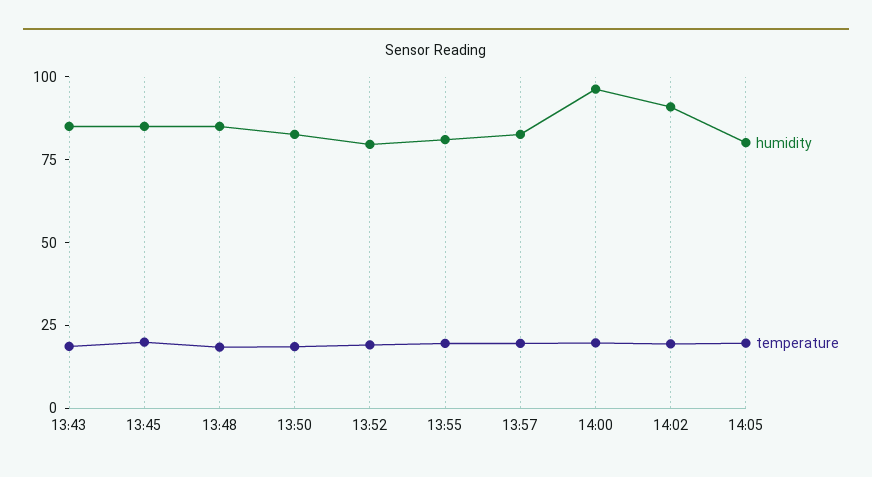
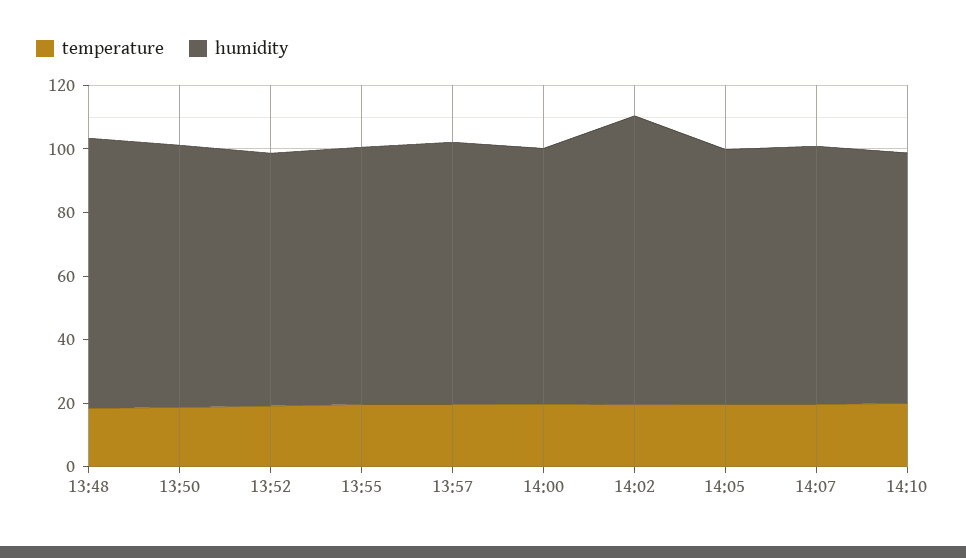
humidity, 13:43: 85 -> none
temperature, 13:43: 20 -> none
humidity, 13:45: 85 -> none
temperature, 13:45: 20 -> none
humidity, 14:00: 95 -> 80
temperature, 14:07: none -> 20
humidity, 14:07: none -> 80
temperature, 14:10: none -> 20
humidity, 14:10: none -> 80

